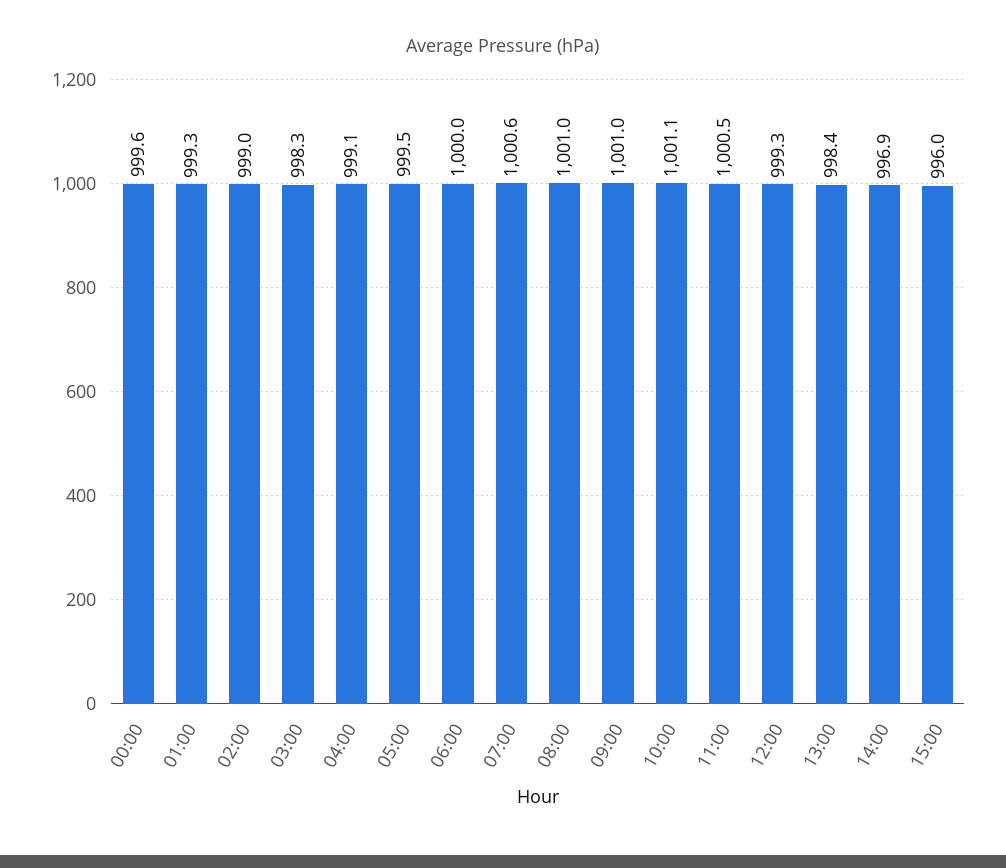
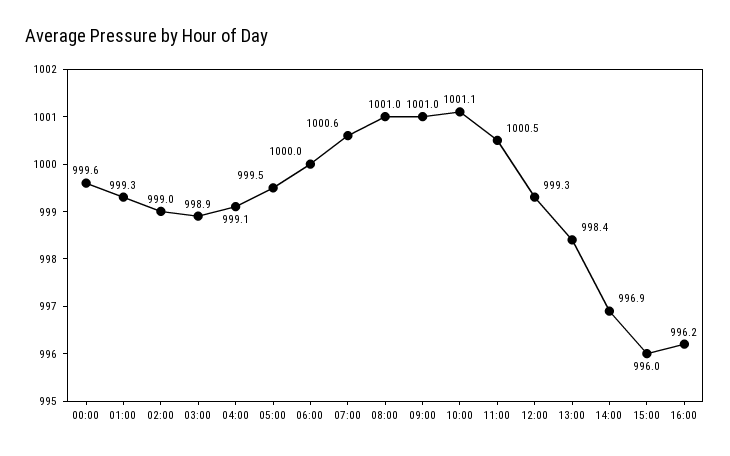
03:00: 998.3 -> 998.9
16:00: none -> 996.2

